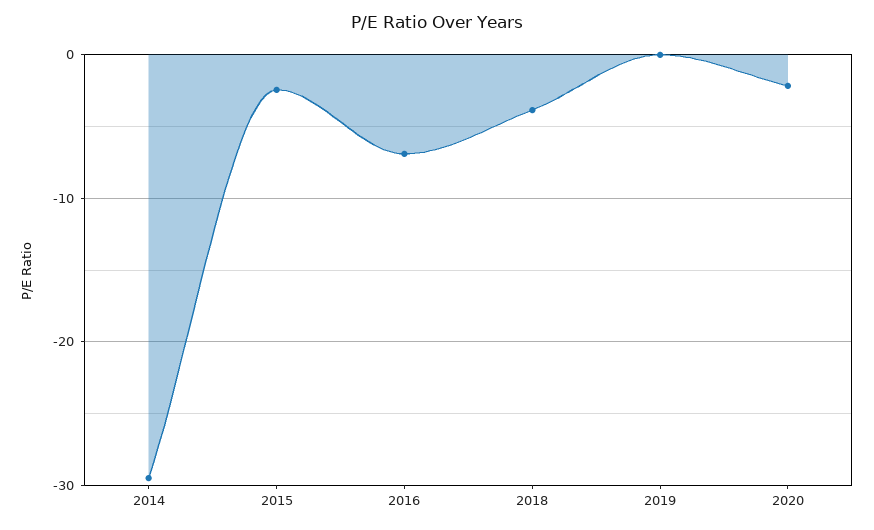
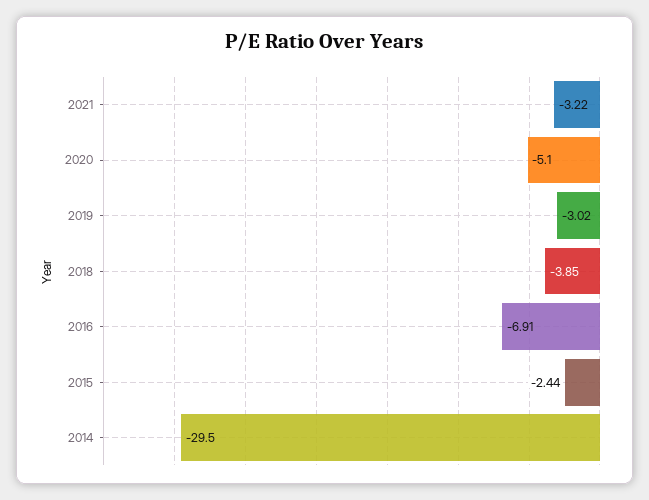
2019: 0 -> -3.02
2020: -2 -> -5.1
2021: none -> -3.22

